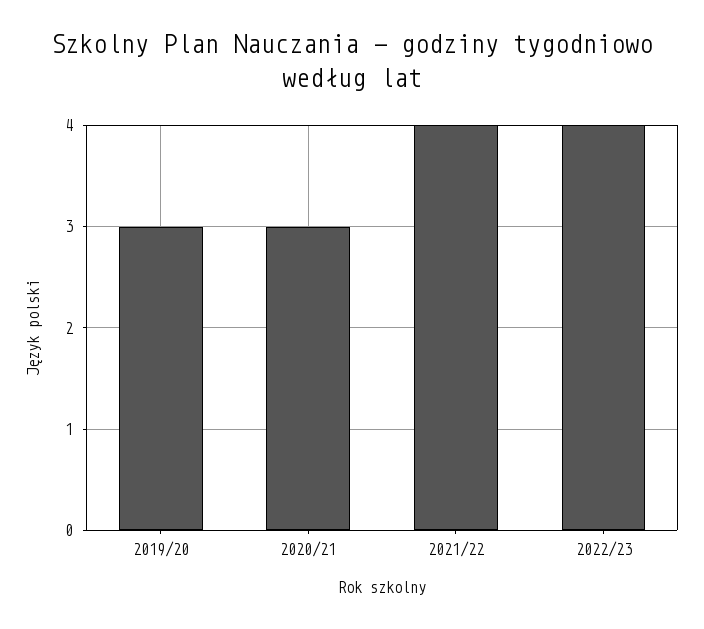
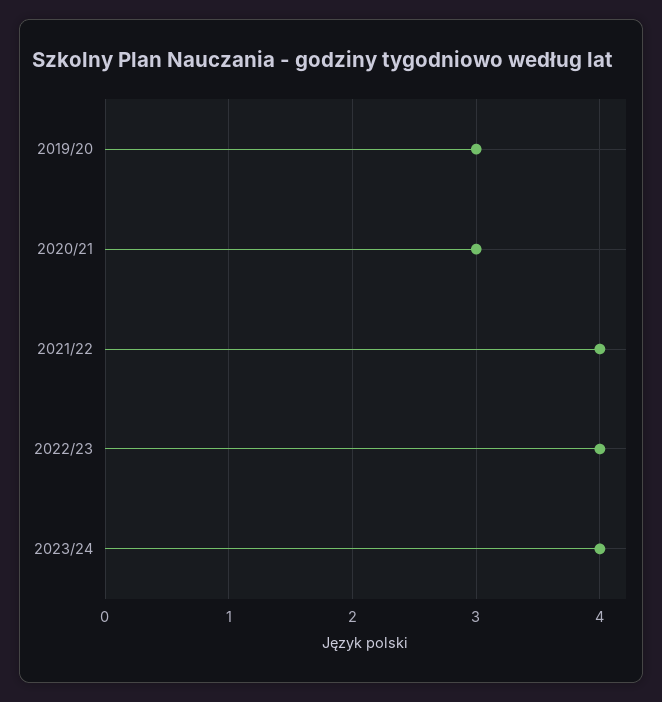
2023/24: none -> 4

